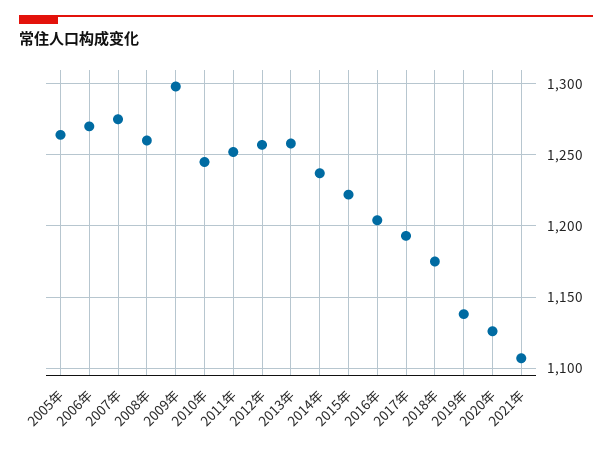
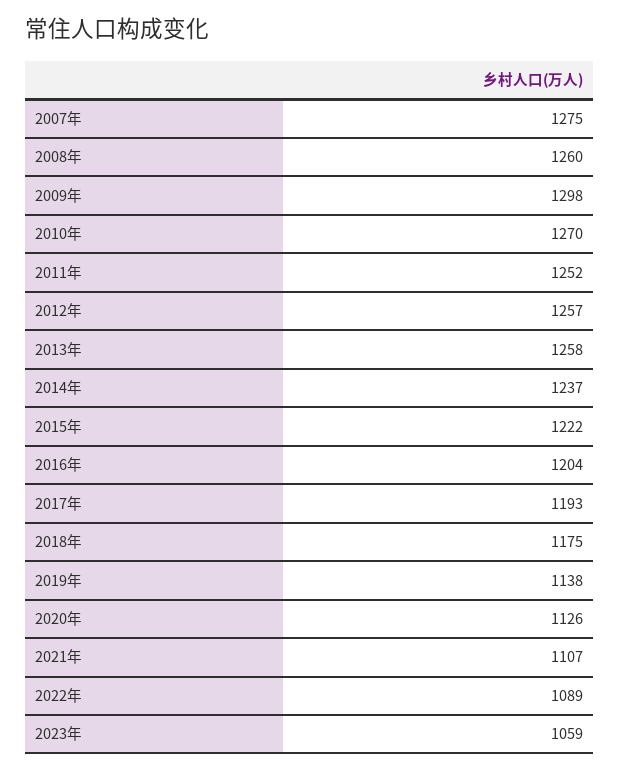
2005年: 1265 -> none
2006年: 1270 -> none
2010年: 1245 -> 1270
2022年: none -> 1089
2023年: none -> 1059

